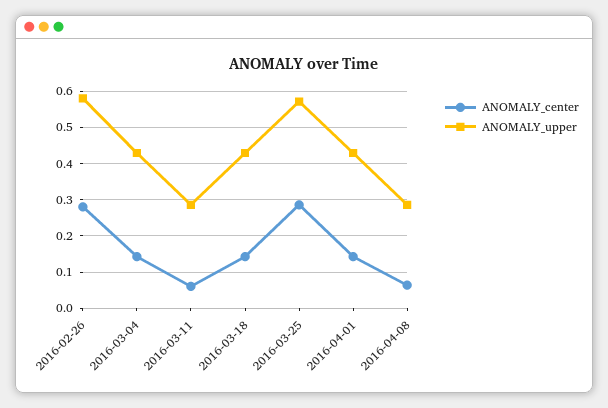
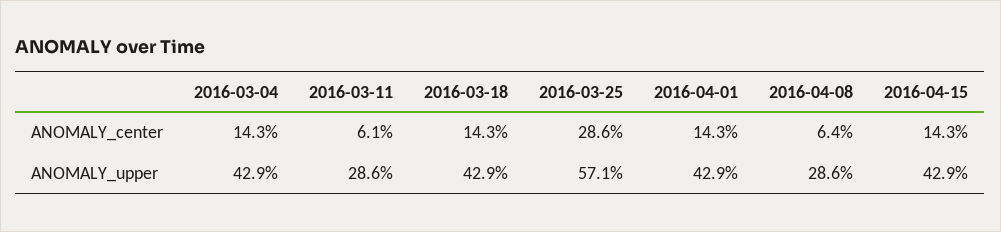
ANOMALY_center, 2016-02-26: 0.28 -> none
ANOMALY_upper, 2016-02-26: 0.58 -> none
ANOMALY_center, 2016-04-15: none -> 0.143
ANOMALY_upper, 2016-04-15: none -> 0.429

